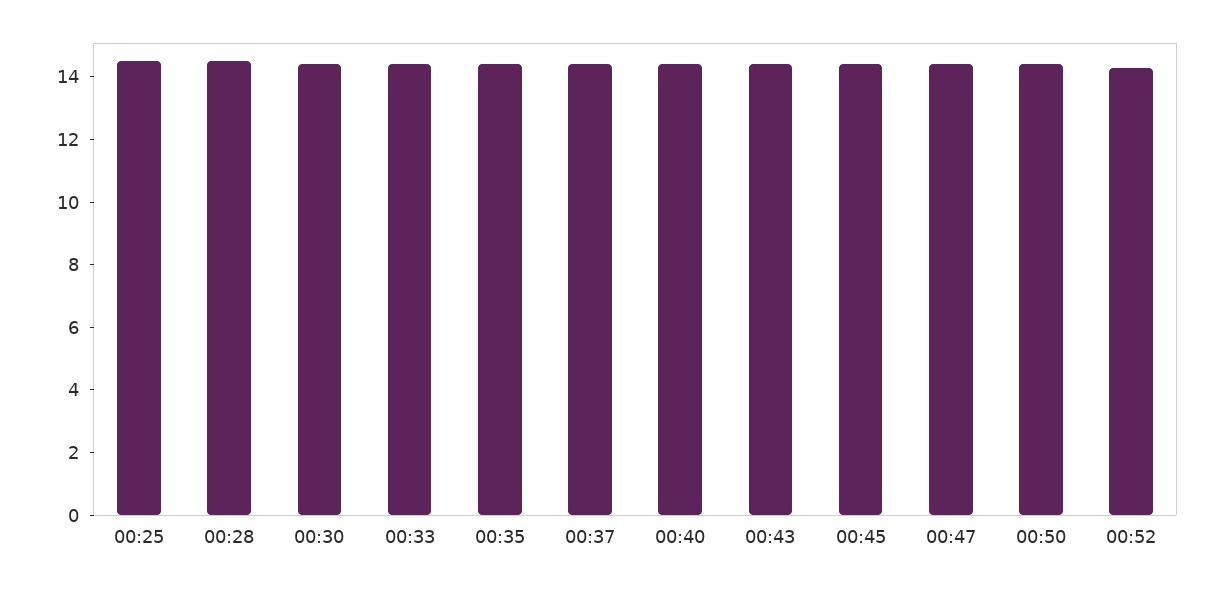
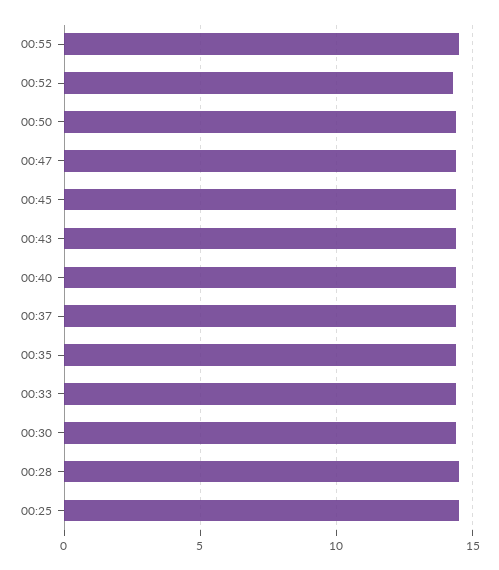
00:55: none -> 14.5

